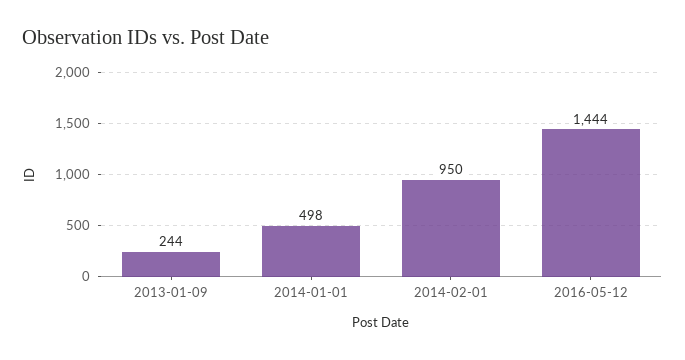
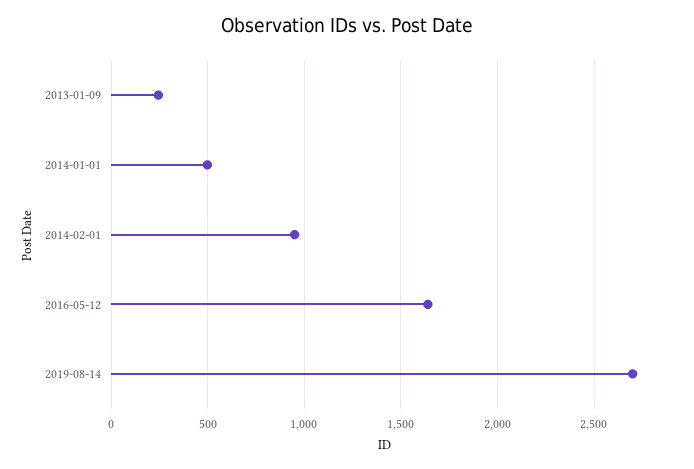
2016-05-12: 1444 -> 1650
2019-08-14: none -> 2700

